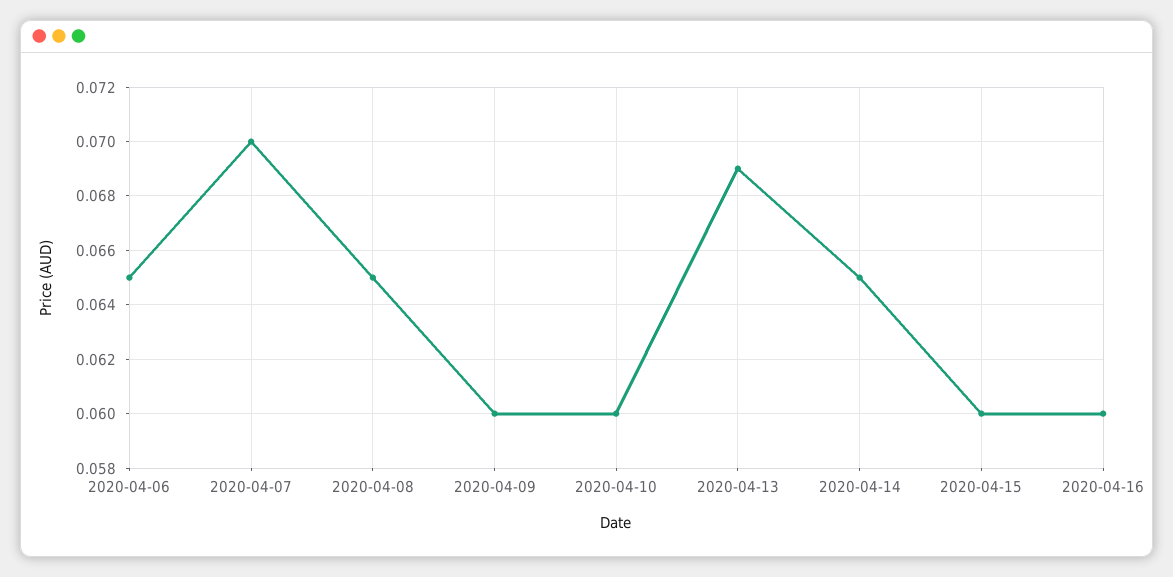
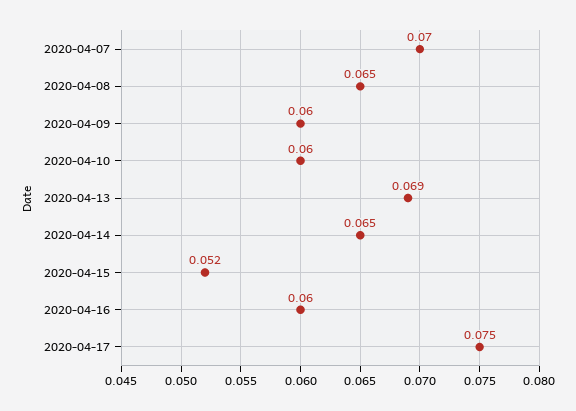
2020-04-06: 0.065 -> none
2020-04-15: 0.06 -> 0.052
2020-04-17: none -> 0.075

